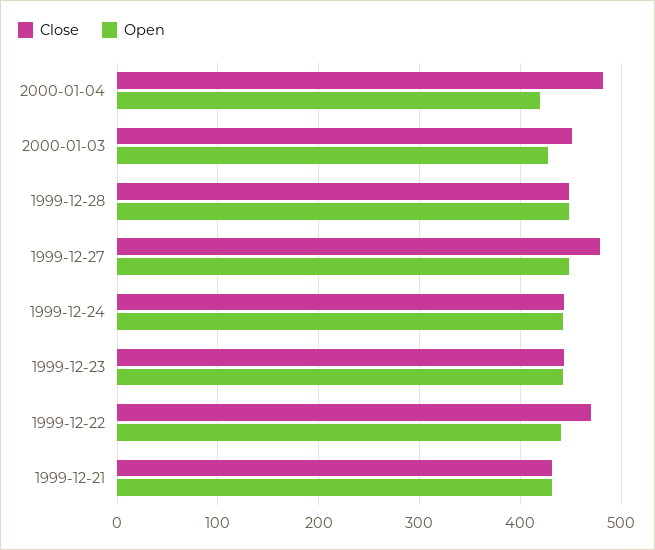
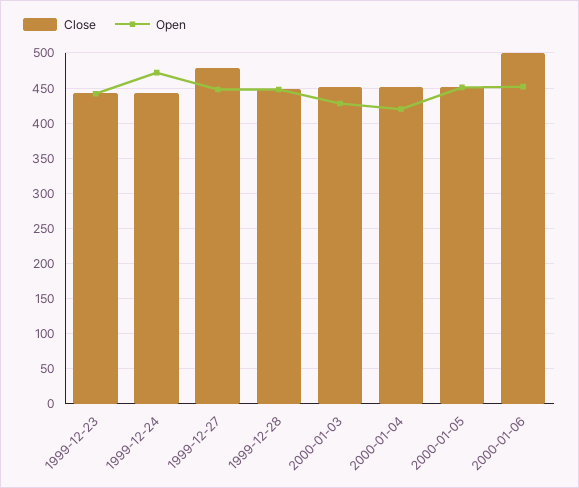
Close, 2000-01-04: 480 -> 450
Open, 1999-12-24: 440 -> 470
Close, 1999-12-22: 470 -> none
Open, 1999-12-22: 440 -> none
Close, 1999-12-21: 430 -> none
Open, 1999-12-21: 430 -> none
Close, 2000-01-05: none -> 450
Open, 2000-01-05: none -> 450
Close, 2000-01-06: none -> 500
Open, 2000-01-06: none -> 450

